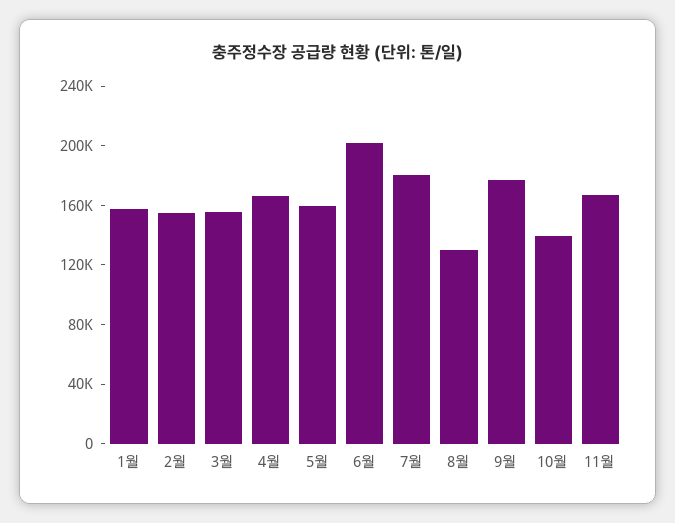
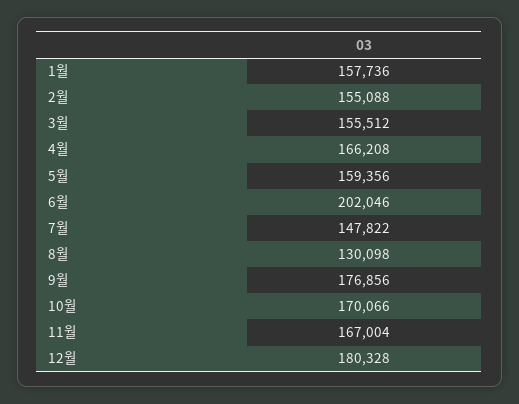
7월: 180000 -> 147822
10월: 140000 -> 170066
12월: none -> 180328

